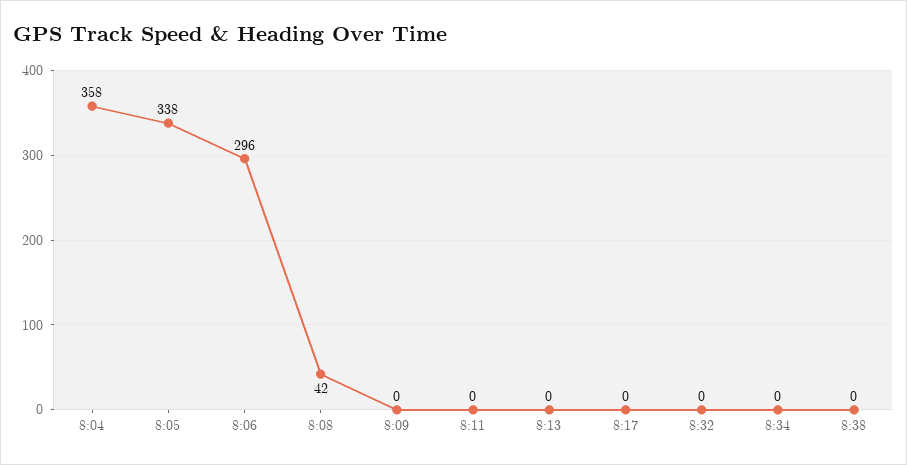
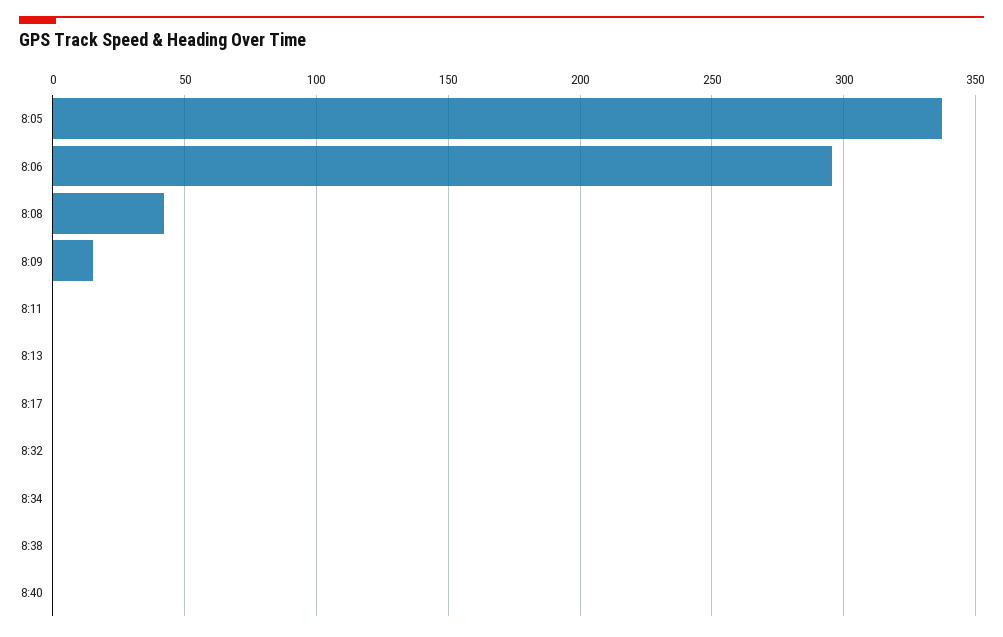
8:04: 358 -> none
8:09: 0 -> 15
8:40: none -> 0

